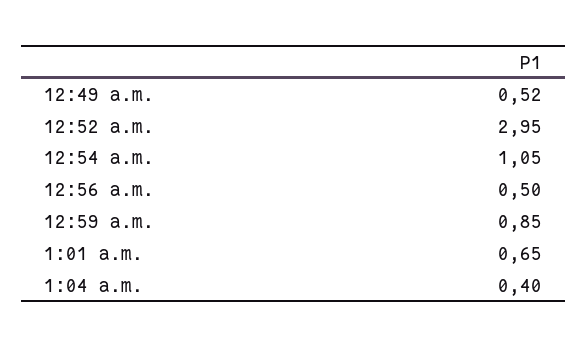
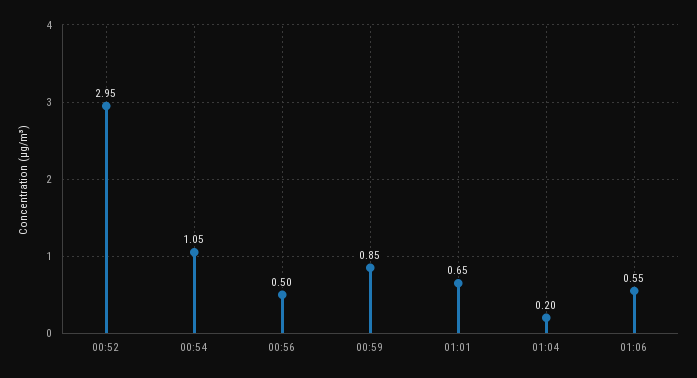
12:49 a.m.: 0.52 -> none
1:04 a.m.: 0.4 -> 0.2
01:06: none -> 0.55

